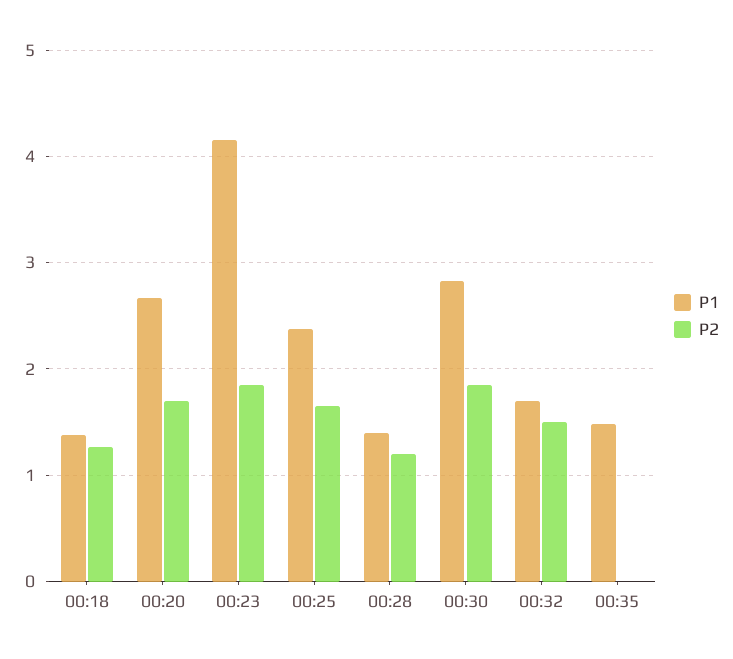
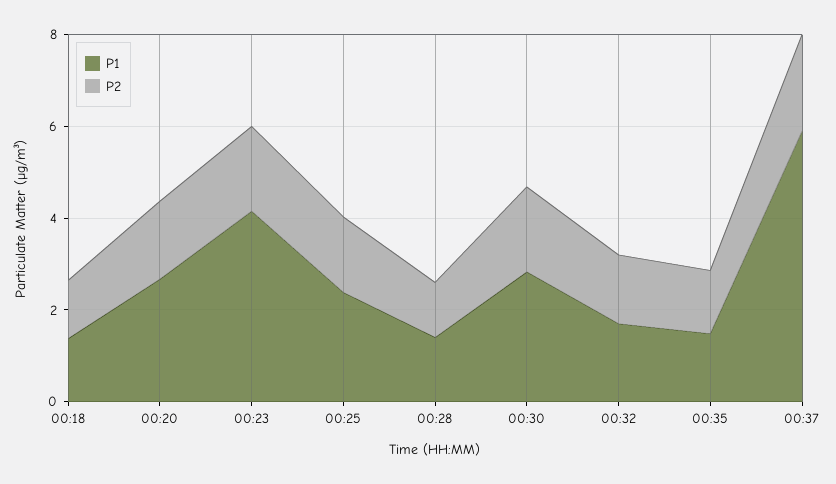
P2, 00:35: 0 -> 1.5
P1, 00:37: none -> 6
P2, 00:37: none -> 2

